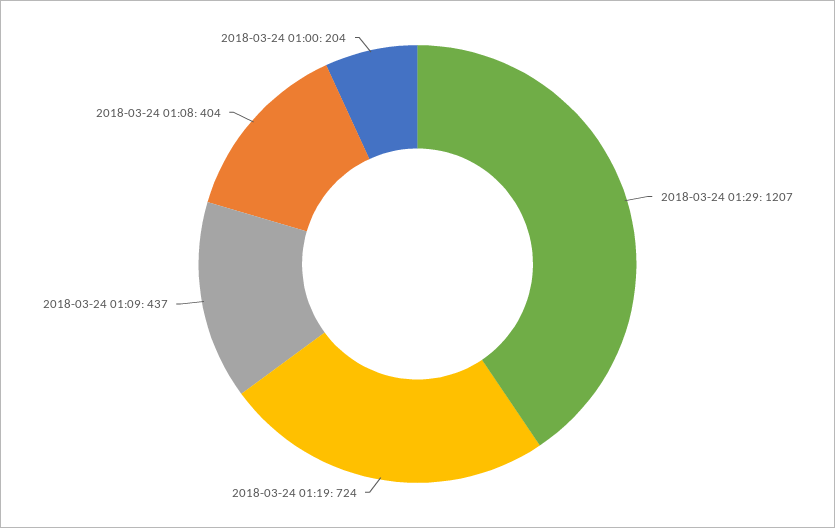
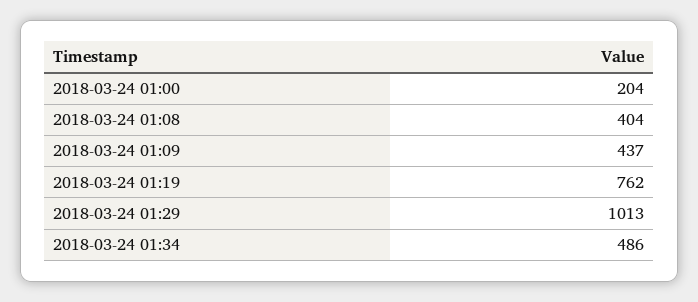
2018-03-24 01:29: 1207 -> 1013
2018-03-24 01:19: 724 -> 762
2018-03-24 01:34: none -> 486

